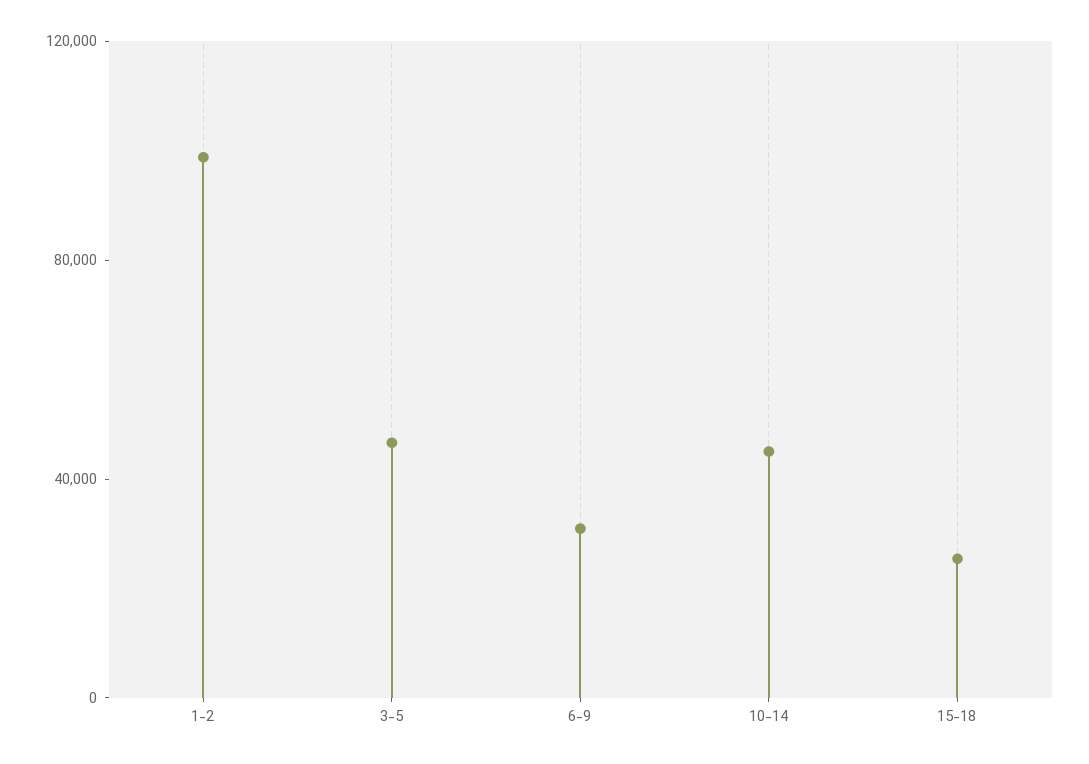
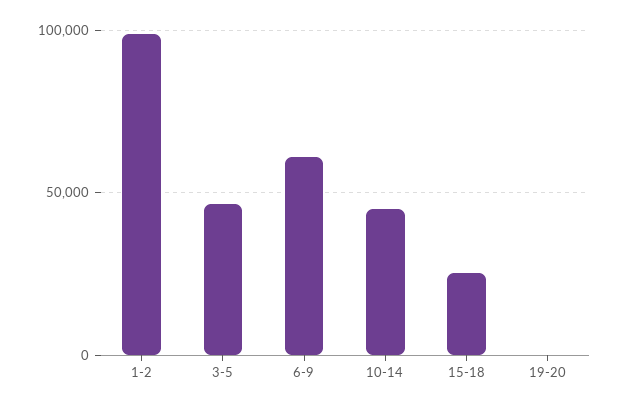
6-9: 30000 -> 60000
19-20: none -> 0

